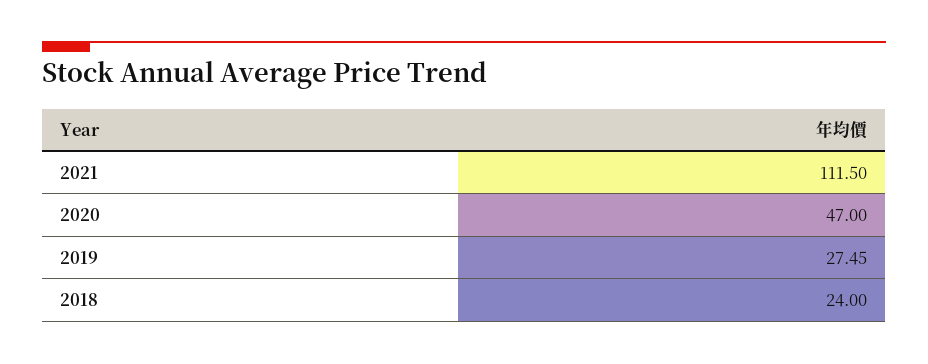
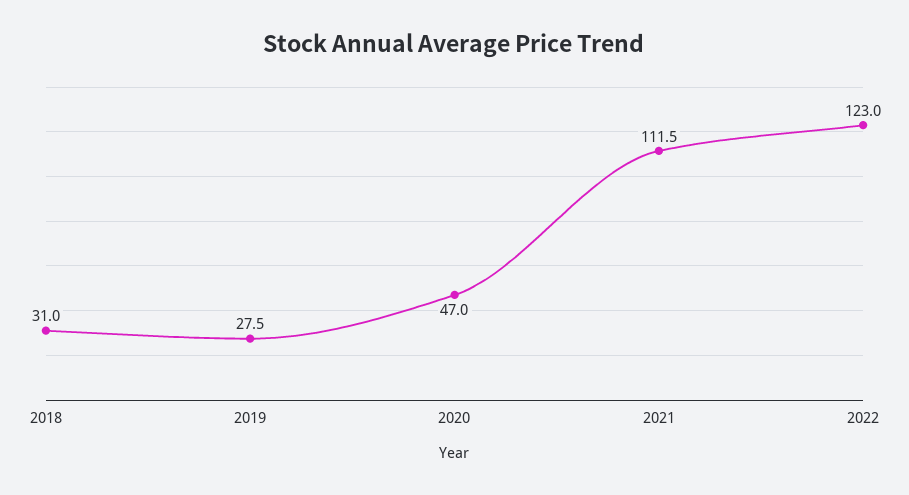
2018: 24 -> 31
2022: none -> 123

